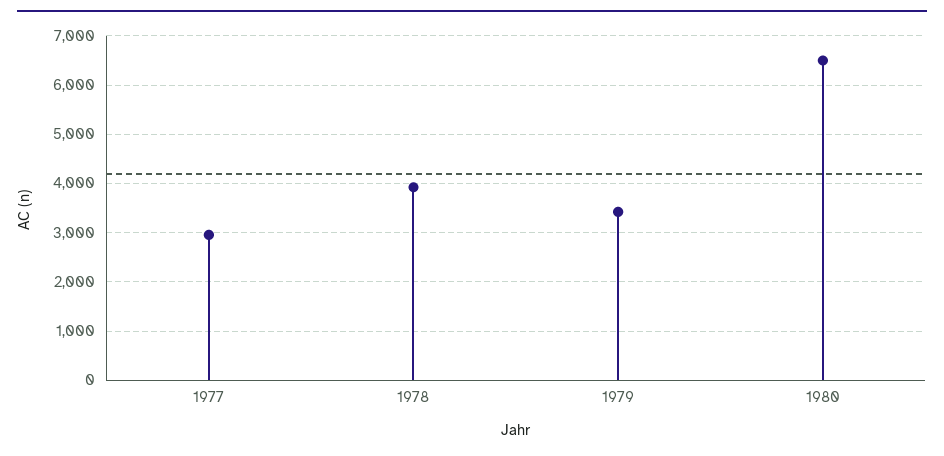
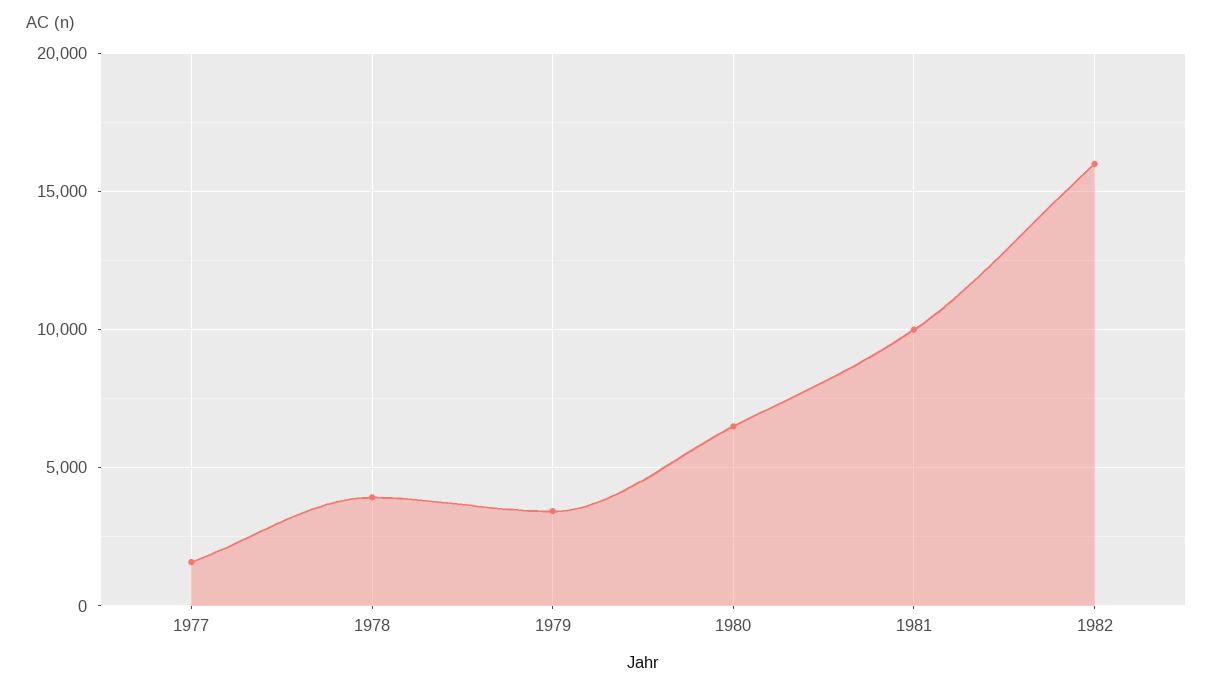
1977: 3000 -> 1500
1981: none -> 10000
1982: none -> 16000

